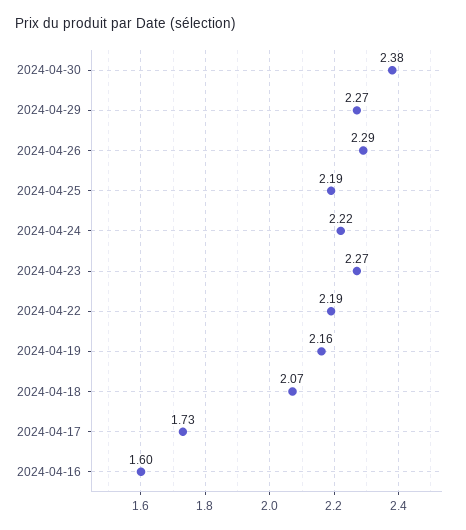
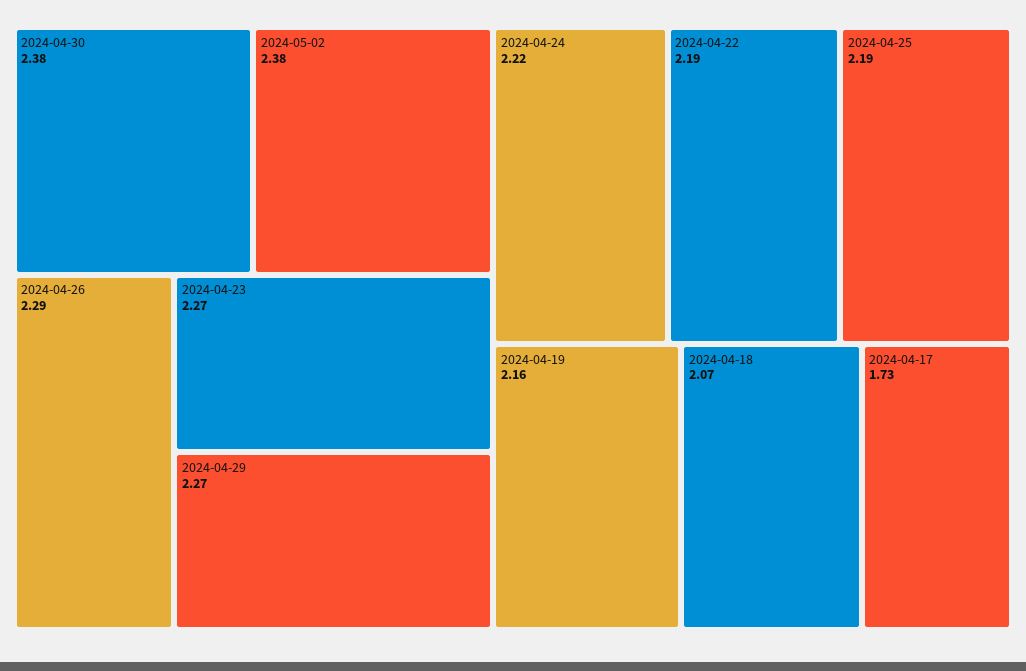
2024-04-16: 1.6 -> none
2024-05-02: none -> 2.38

